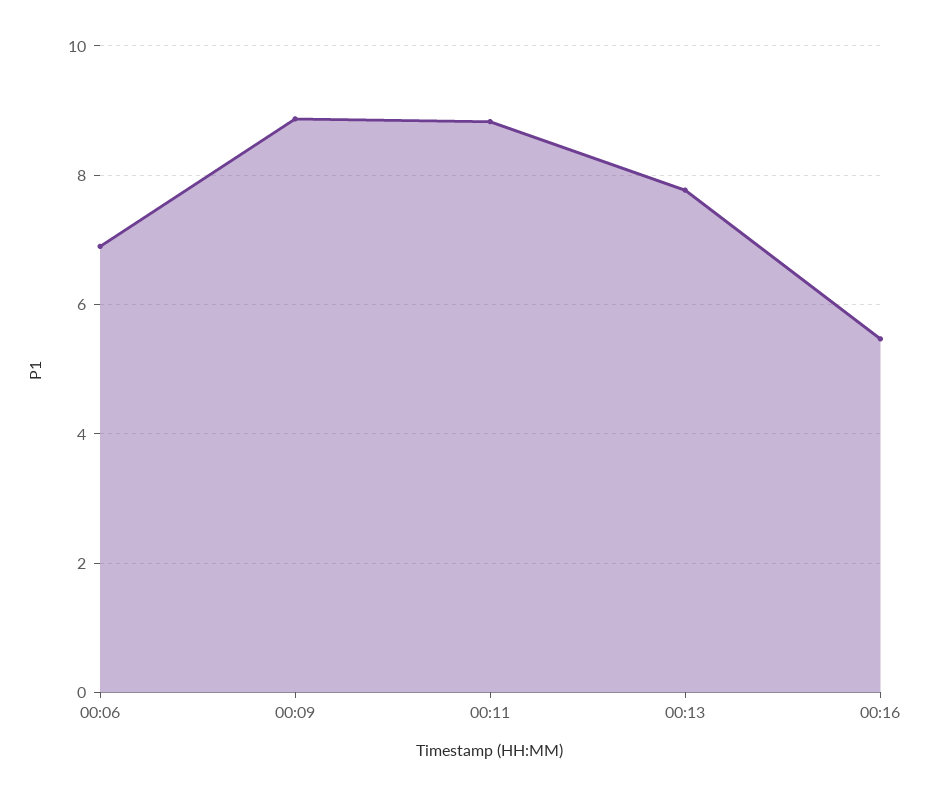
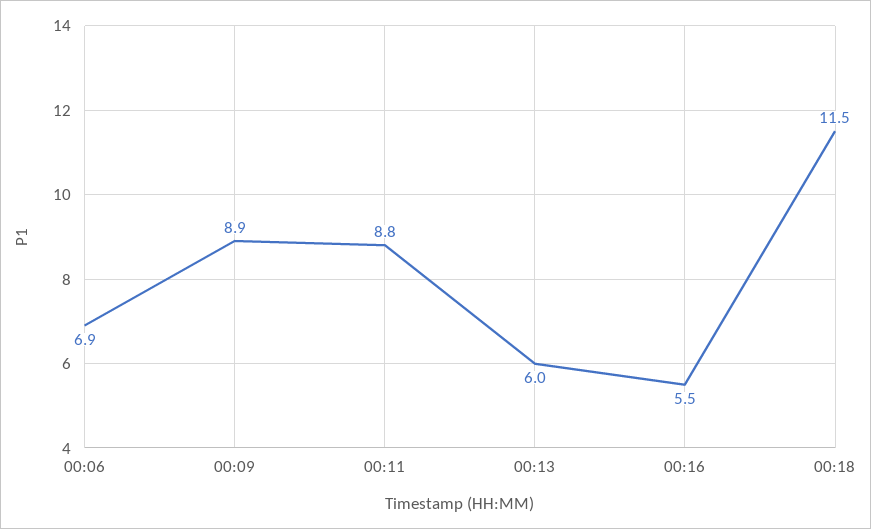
00:13: 7.8 -> 6
00:18: none -> 11.5

